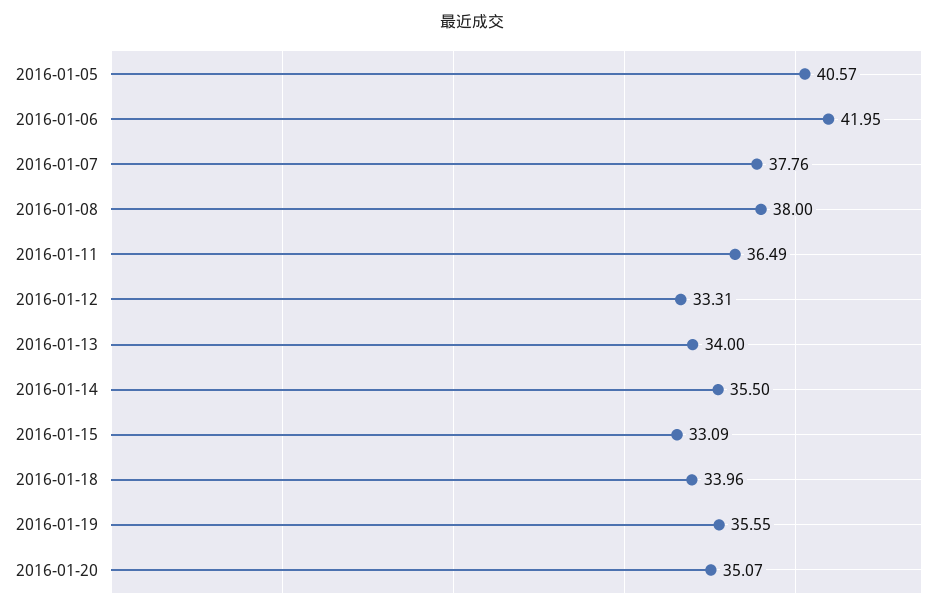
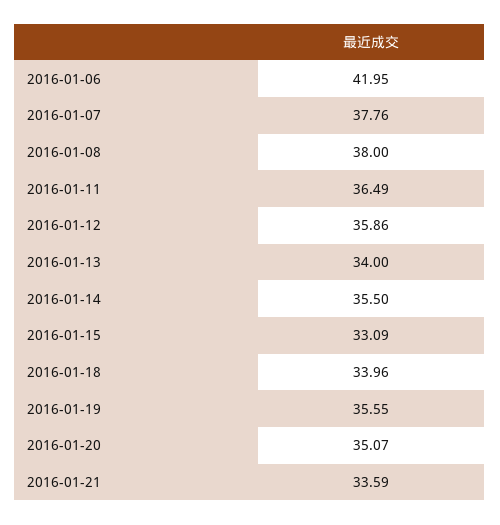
2016-01-05: 40.57 -> none
2016-01-12: 33.31 -> 35.86
2016-01-21: none -> 33.59

